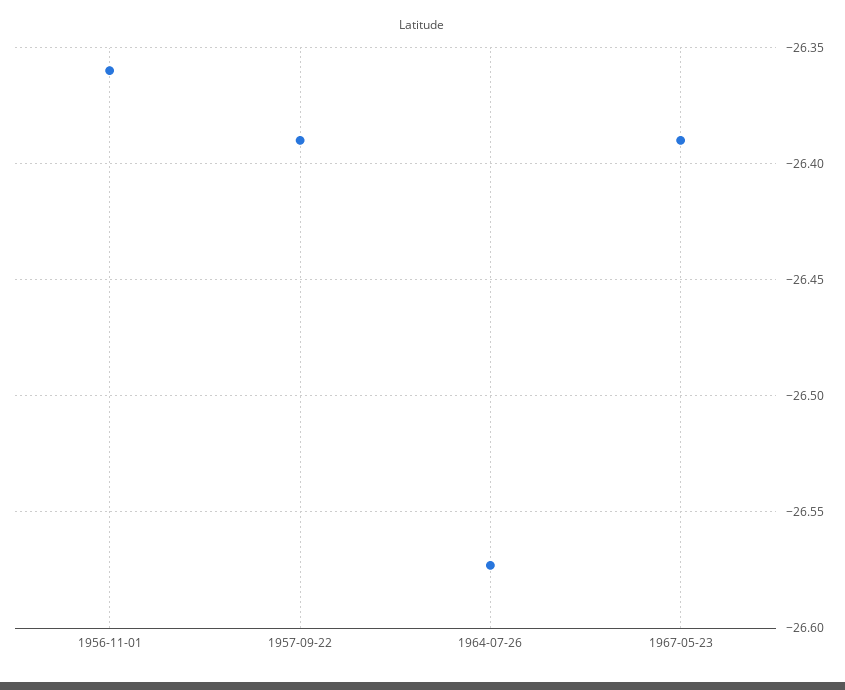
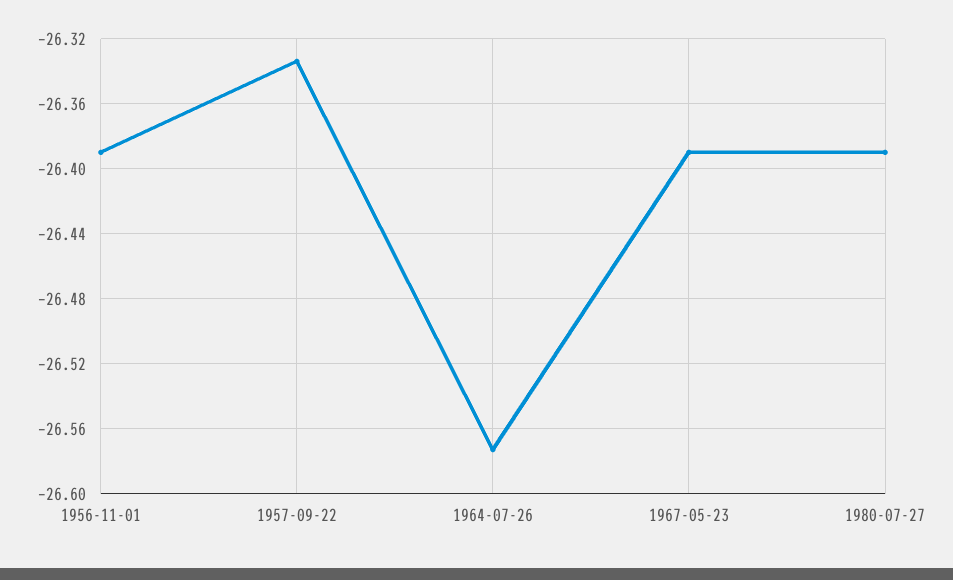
1956-11-01: -26.36 -> -26.39
1957-09-22: -26.39 -> -26.335
1980-07-27: none -> -26.39

